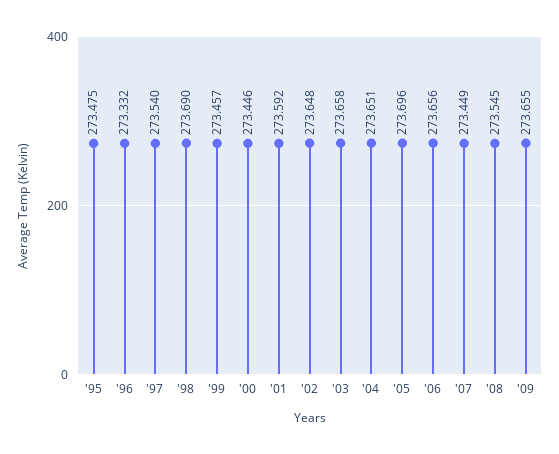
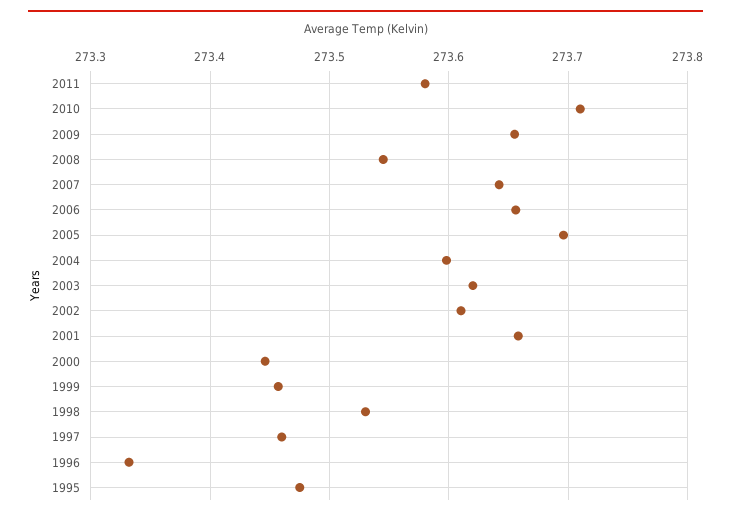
'97: 273.54 -> 273.46
'98: 273.69 -> 273.53
'01: 273.592 -> 273.66
'02: 273.648 -> 273.61
'03: 273.658 -> 273.62
'04: 273.651 -> 273.6
'07: 273.449 -> 273.64
2011: none -> 273.58
2010: none -> 273.71

